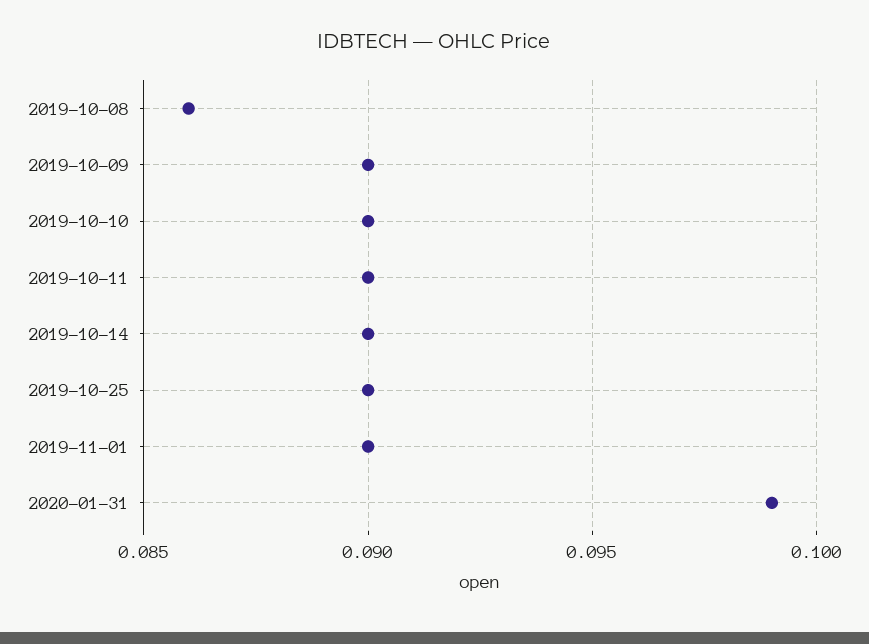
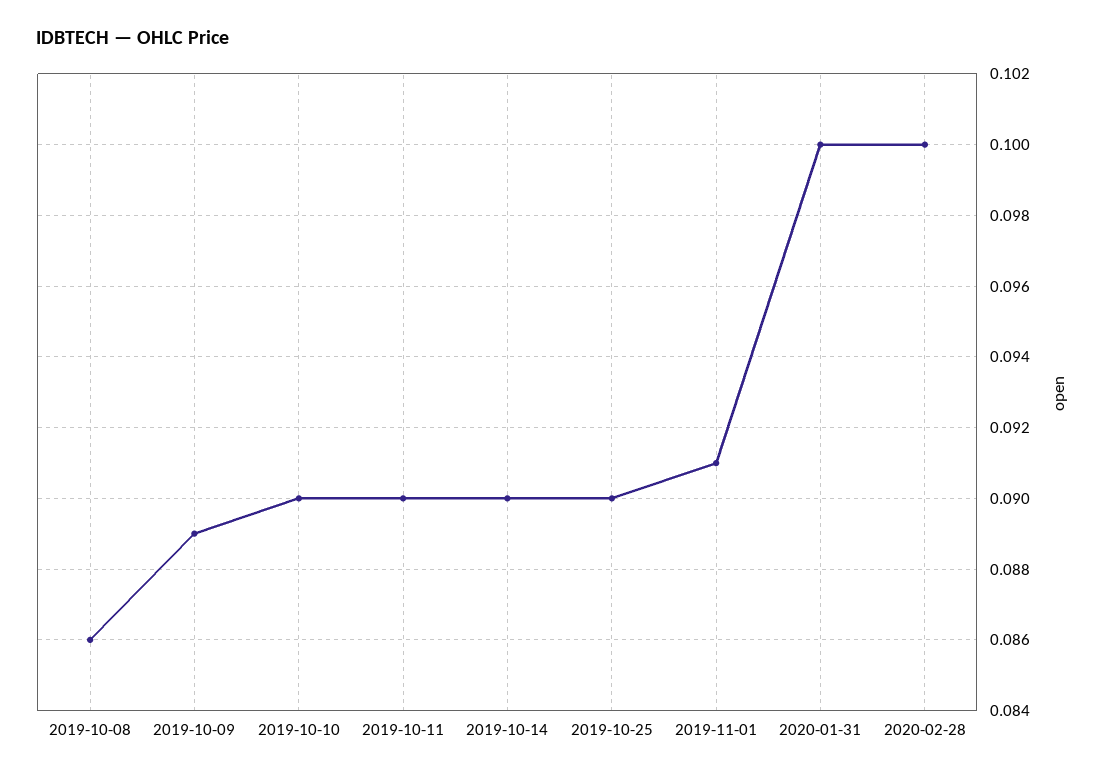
2019-10-09: 0.09 -> 0.089
2019-11-01: 0.09 -> 0.091
2020-01-31: 0.099 -> 0.1
2020-02-28: none -> 0.1

